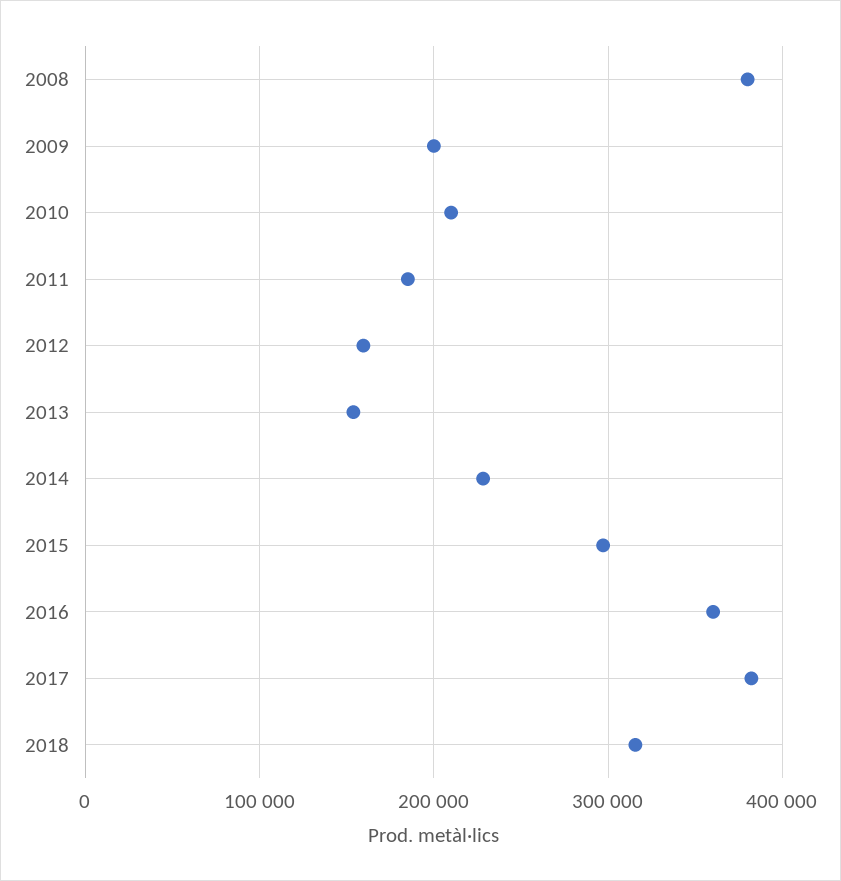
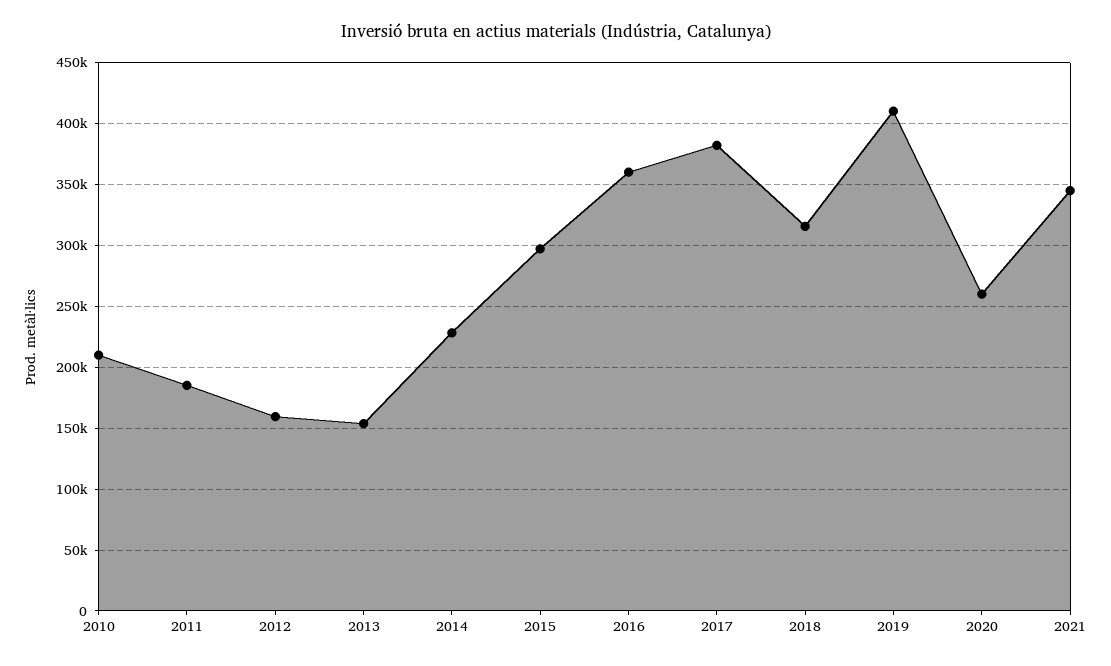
2008: 380000 -> none
2009: 200000 -> none
2019: none -> 410000
2020: none -> 260000
2021: none -> 345000

